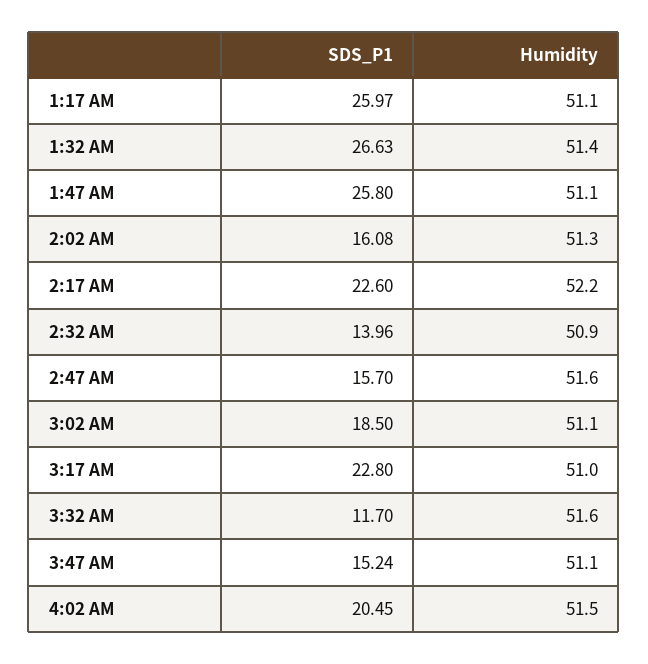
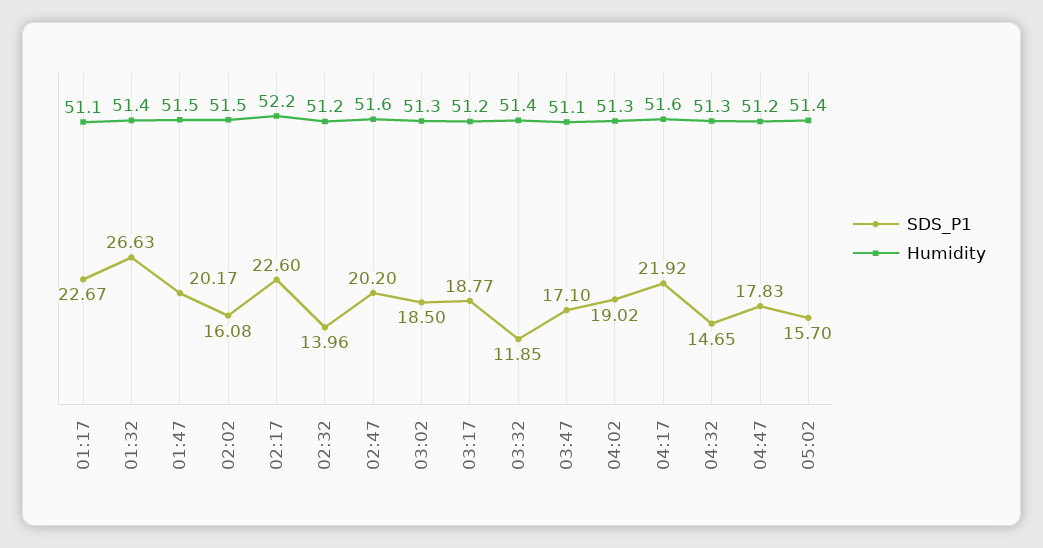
SDS_P1, 1:17 AM: 25.97 -> 22.67
SDS_P1, 1:47 AM: 25.8 -> 20.17
Humidity, 1:47 AM: 51.1 -> 51.5
Humidity, 2:02 AM: 51.3 -> 51.5
Humidity, 2:32 AM: 50.9 -> 51.2
SDS_P1, 2:47 AM: 15.7 -> 20.2
Humidity, 3:02 AM: 51.1 -> 51.3
SDS_P1, 3:17 AM: 22.8 -> 18.77
Humidity, 3:17 AM: 51 -> 51.2
SDS_P1, 3:32 AM: 11.7 -> 11.85
Humidity, 3:32 AM: 51.6 -> 51.4
SDS_P1, 3:47 AM: 15.24 -> 17.1
SDS_P1, 4:02 AM: 20.45 -> 19.02
Humidity, 4:02 AM: 51.5 -> 51.3
SDS_P1, 04:17: none -> 21.92
Humidity, 04:17: none -> 51.6
SDS_P1, 04:32: none -> 14.65
Humidity, 04:32: none -> 51.3
SDS_P1, 04:47: none -> 17.83
Humidity, 04:47: none -> 51.2
SDS_P1, 05:02: none -> 15.7
Humidity, 05:02: none -> 51.4

